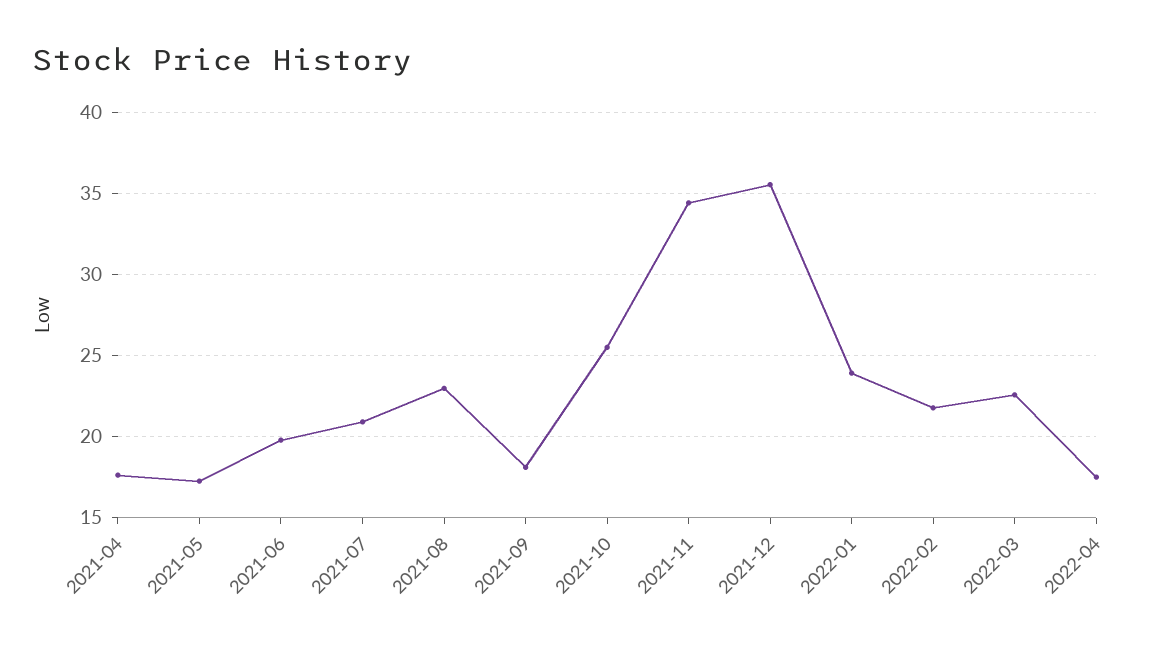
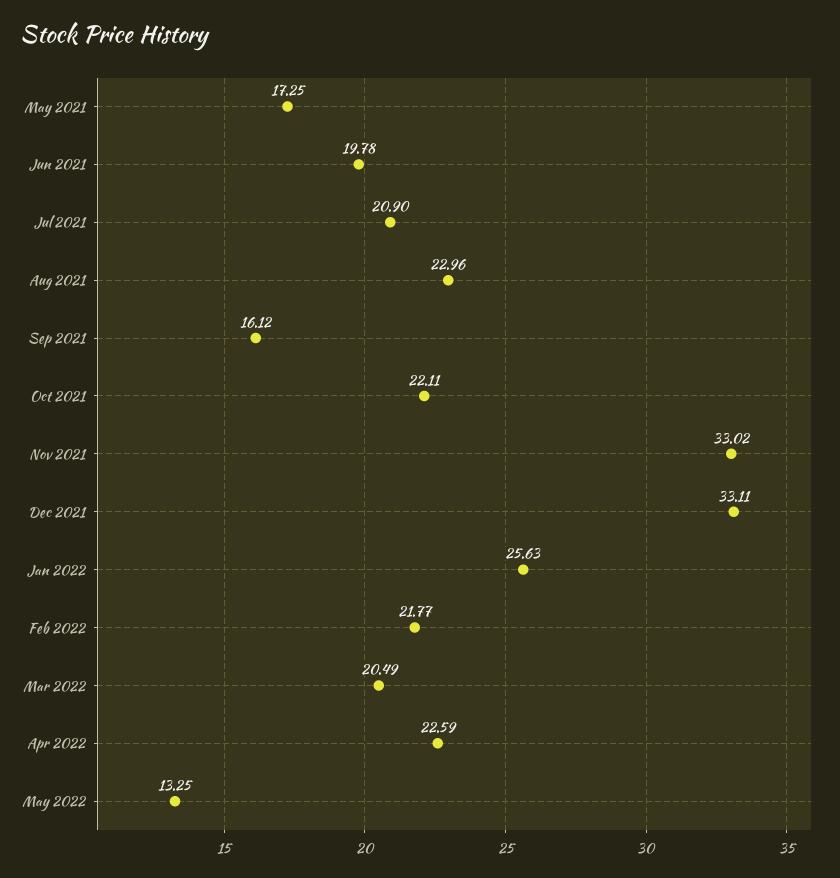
2021-04: 17.5 -> none
2021-09: 18 -> 16.12
2021-10: 25.5 -> 22.11
2021-11: 34.5 -> 33.02
2021-12: 35.5 -> 33.11
2022-01: 24 -> 25.63
2022-03: 22.5 -> 20.49
2022-04: 17.5 -> 22.59
May 2022: none -> 13.25

